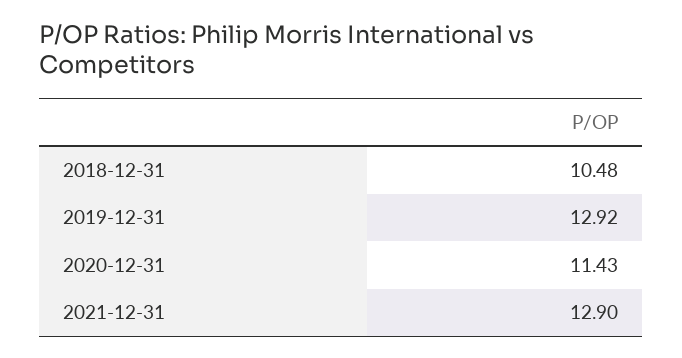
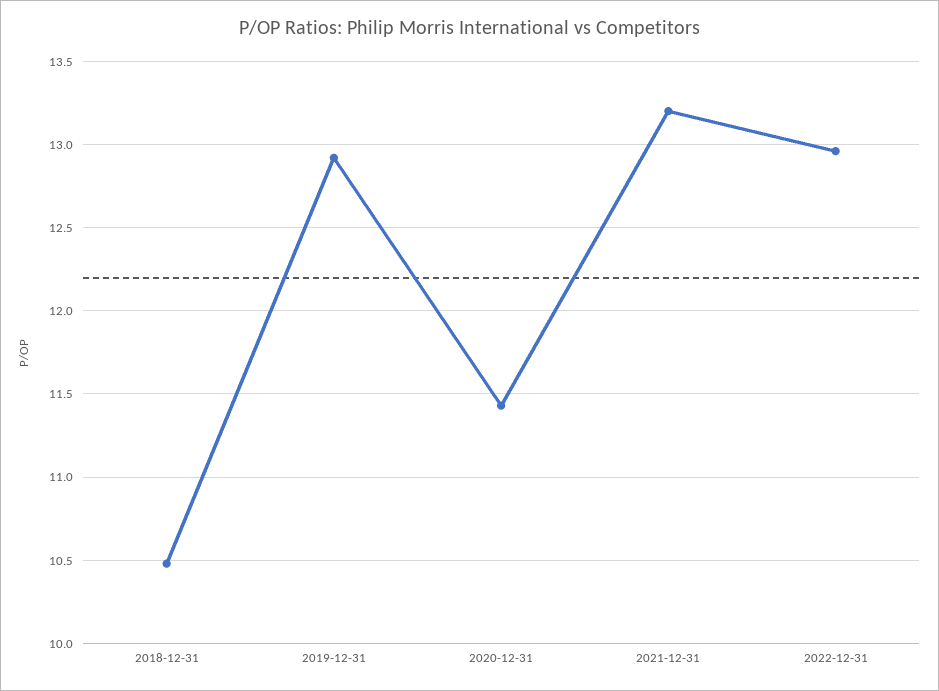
2021-12-31: 12.9 -> 13.2
2022-12-31: none -> 12.95

